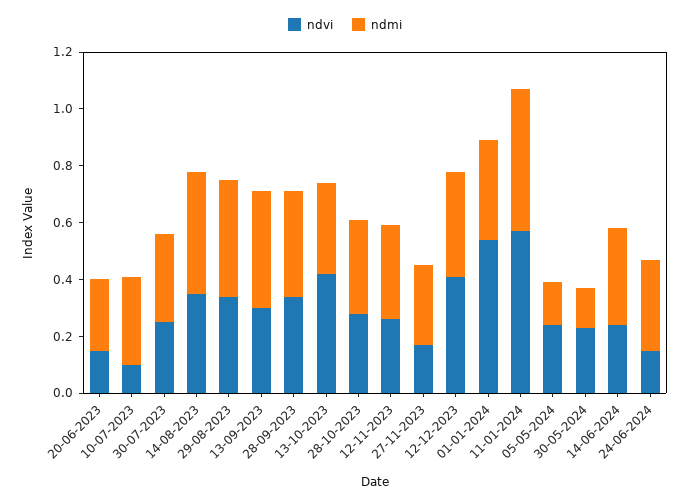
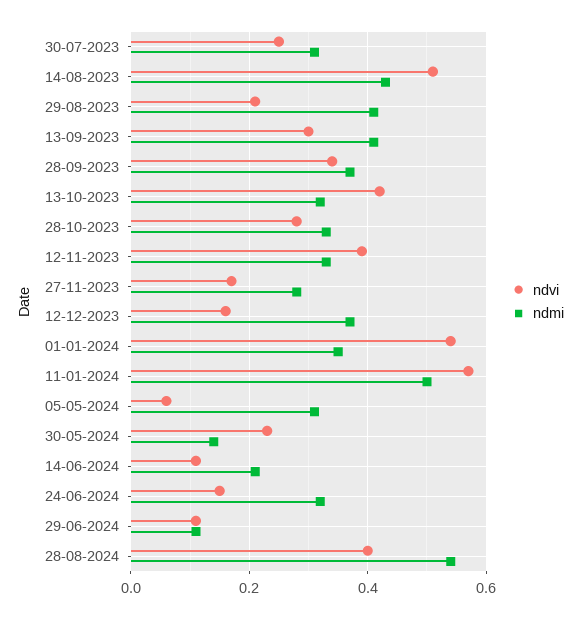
ndvi, 20-06-2023: 0.15 -> none
ndmi, 20-06-2023: 0.25 -> none
ndvi, 10-07-2023: 0.1 -> none
ndmi, 10-07-2023: 0.3 -> none
ndvi, 14-08-2023: 0.35 -> 0.5
ndvi, 29-08-2023: 0.35 -> 0.2
ndvi, 12-11-2023: 0.25 -> 0.4
ndvi, 12-12-2023: 0.4 -> 0.15
ndvi, 05-05-2024: 0.25 -> 0.05
ndmi, 05-05-2024: 0.15 -> 0.3
ndvi, 14-06-2024: 0.25 -> 0.1
ndmi, 14-06-2024: 0.35 -> 0.2
ndvi, 29-06-2024: none -> 0.1
ndmi, 29-06-2024: none -> 0.1
ndvi, 28-08-2024: none -> 0.4
ndmi, 28-08-2024: none -> 0.55

